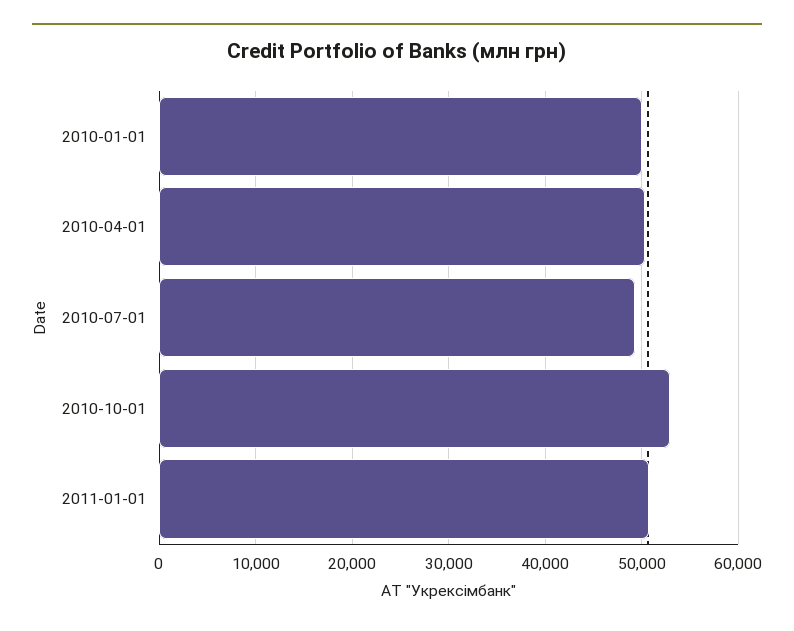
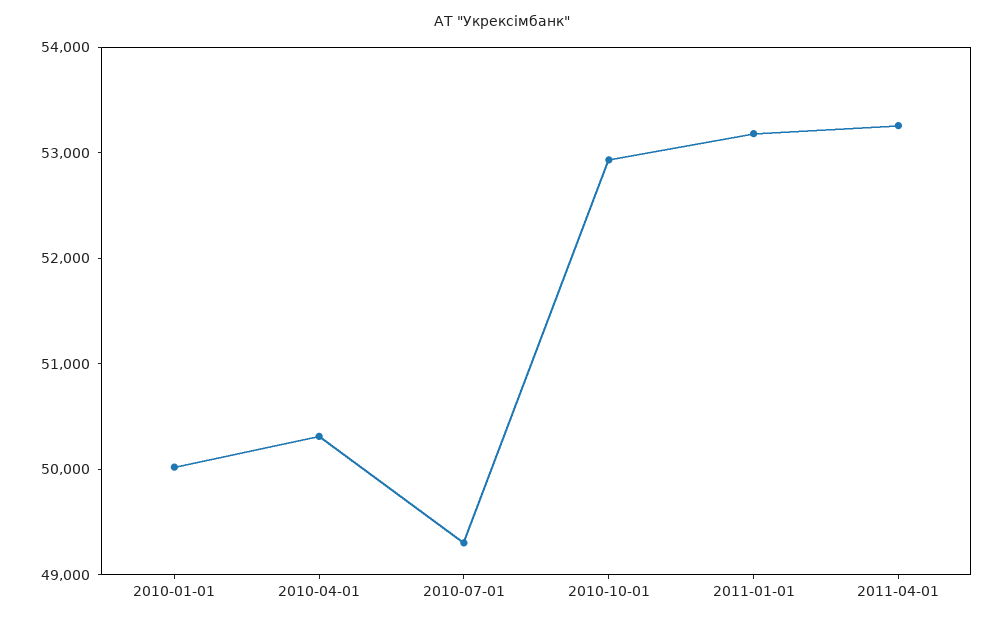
2011-01-01: 51000 -> 53200
2011-04-01: none -> 53200

